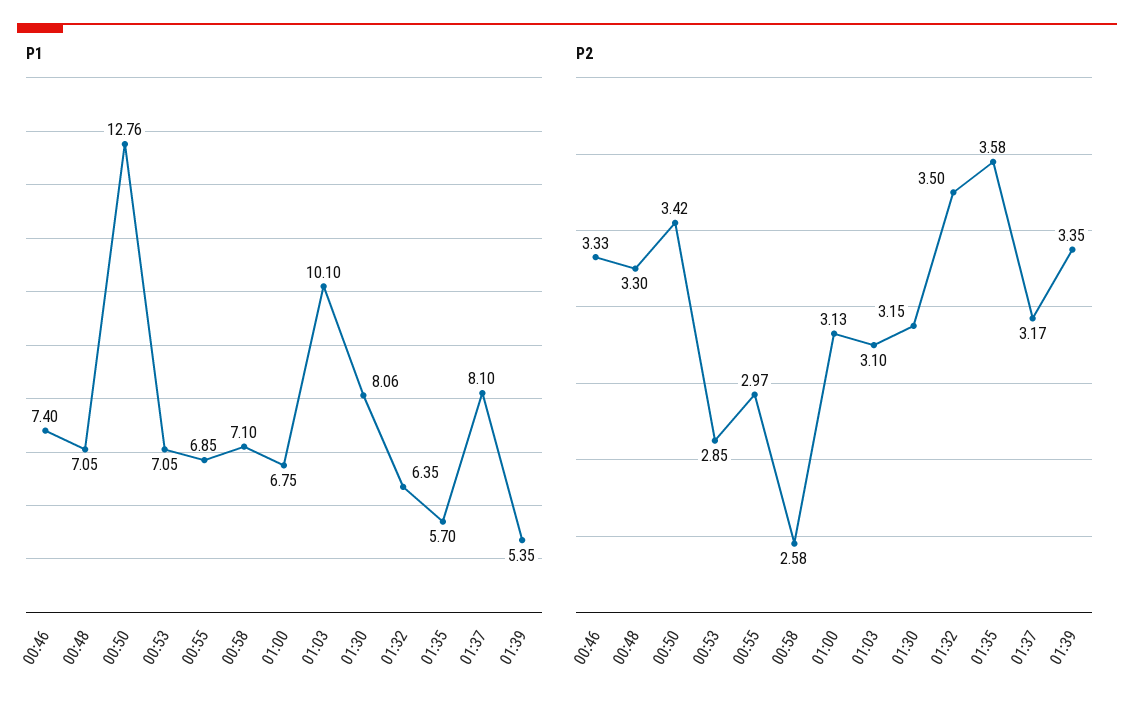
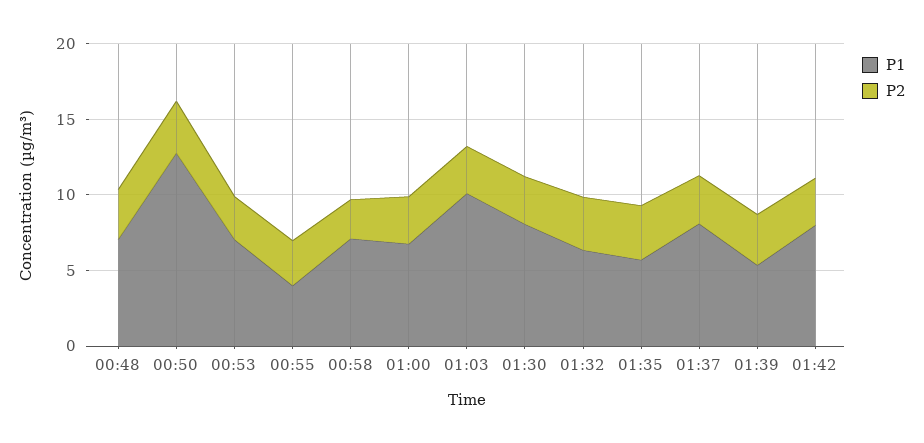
P1, 00:46: 7.4 -> none
P1, 00:55: 6.85 -> 4
P2, 00:46: 3.33 -> none
P1, 01:42: none -> 8
P2, 01:42: none -> 3

